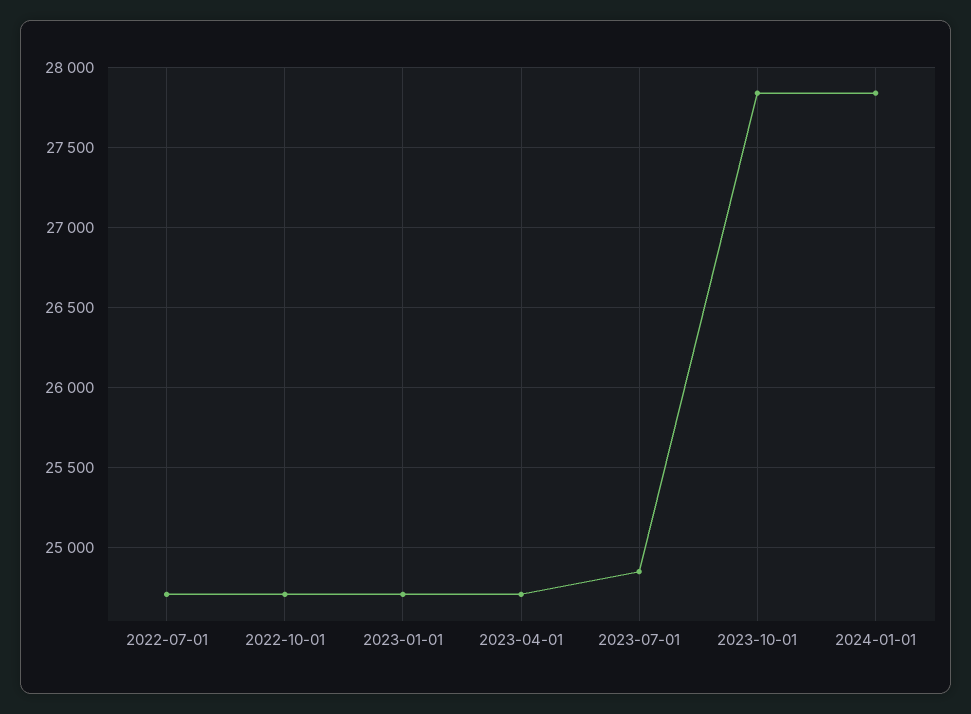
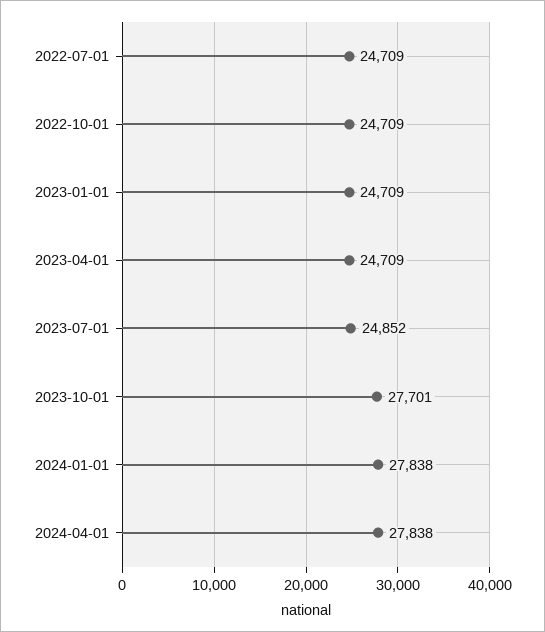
2023-10-01: 27850 -> 27701
2024-04-01: none -> 27838

